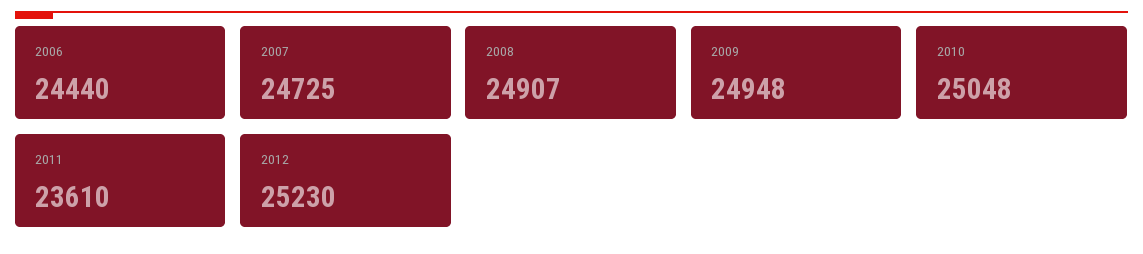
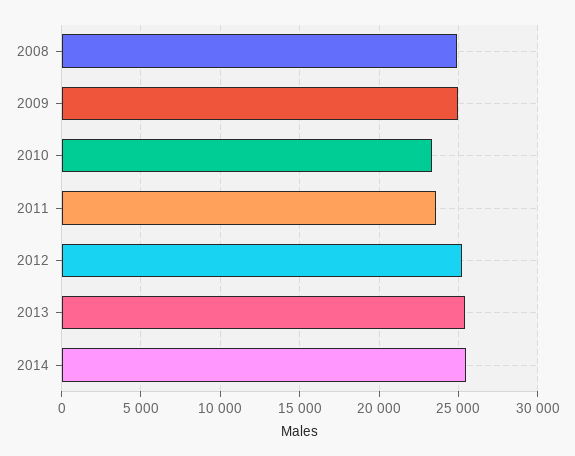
2006: 24440 -> none
2007: 24725 -> none
2010: 25048 -> 23500
2013: none -> 25500
2014: none -> 25500

